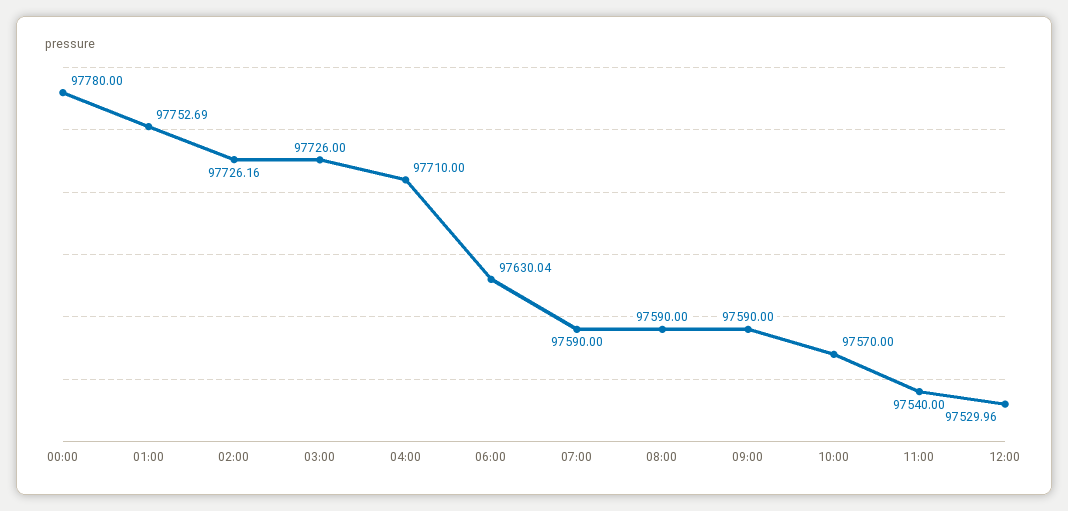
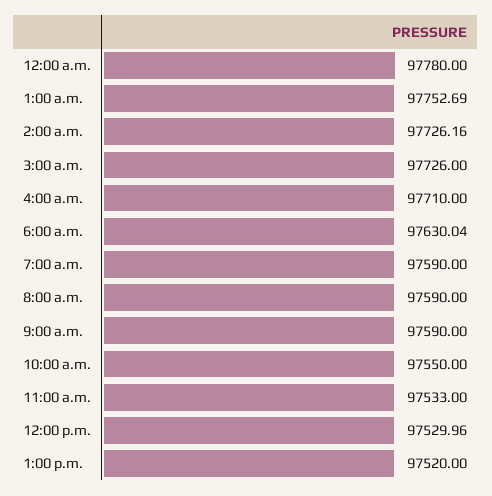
10:00: 97570 -> 97550
11:00: 97540 -> 97533
1:00 p.m.: none -> 97520

